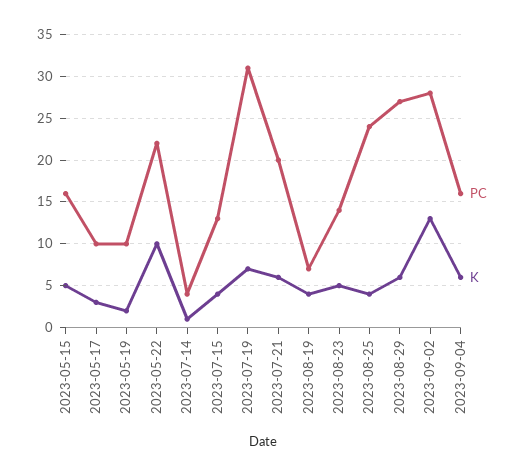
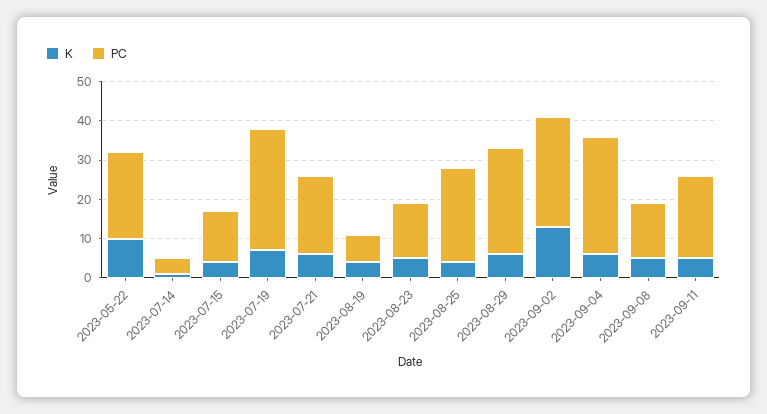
PC, 2023-05-15: 16 -> none
K, 2023-05-15: 5 -> none
PC, 2023-05-17: 10 -> none
K, 2023-05-17: 3 -> none
PC, 2023-05-19: 10 -> none
K, 2023-05-19: 2 -> none
PC, 2023-09-04: 16 -> 30
K, 2023-09-08: none -> 5
PC, 2023-09-08: none -> 15
K, 2023-09-11: none -> 5
PC, 2023-09-11: none -> 20

